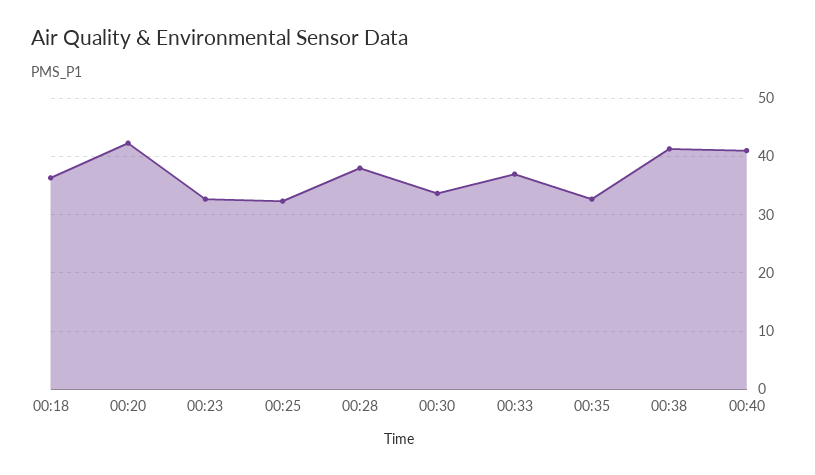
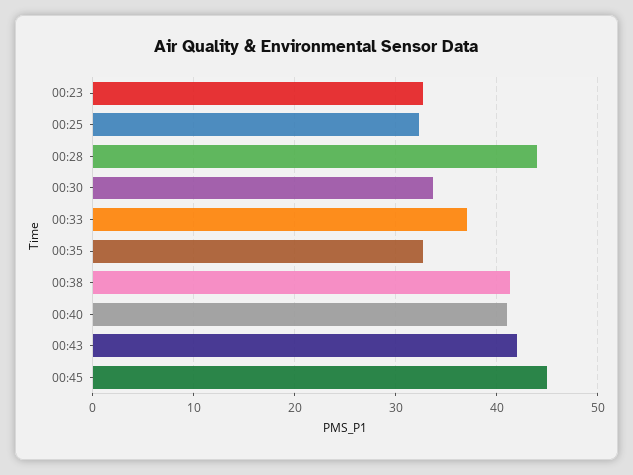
00:18: 36 -> none
00:20: 42 -> none
00:28: 38 -> 44
00:43: none -> 42
00:45: none -> 45

